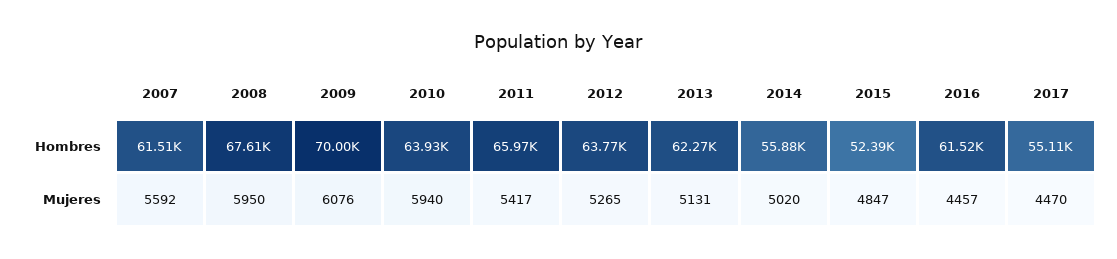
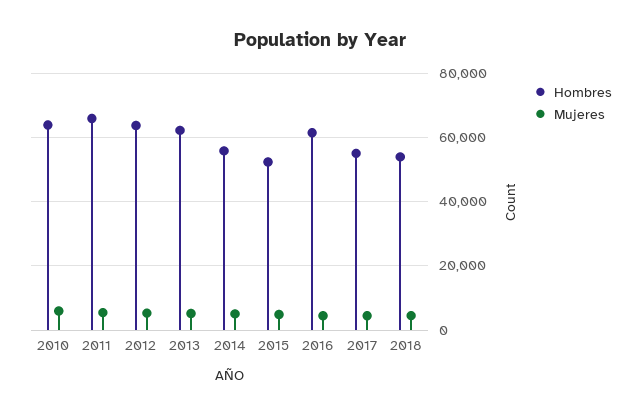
Hombres, 2007: 61510 -> none
Hombres, 2008: 67610 -> none
Hombres, 2009: 70000 -> none
Mujeres, 2007: 5592 -> none
Mujeres, 2008: 5950 -> none
Mujeres, 2009: 6076 -> none
Hombres, 2018: none -> 54000
Mujeres, 2018: none -> 4000

